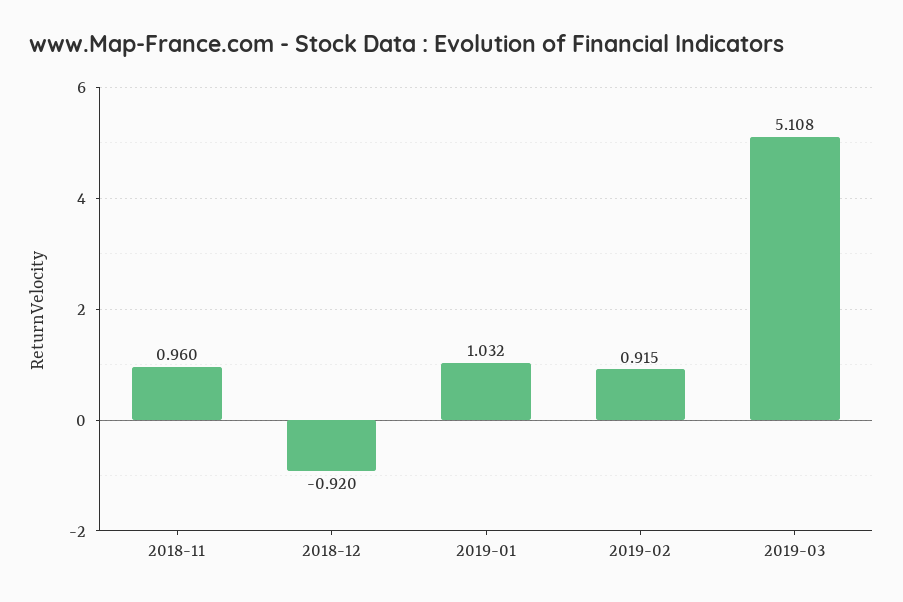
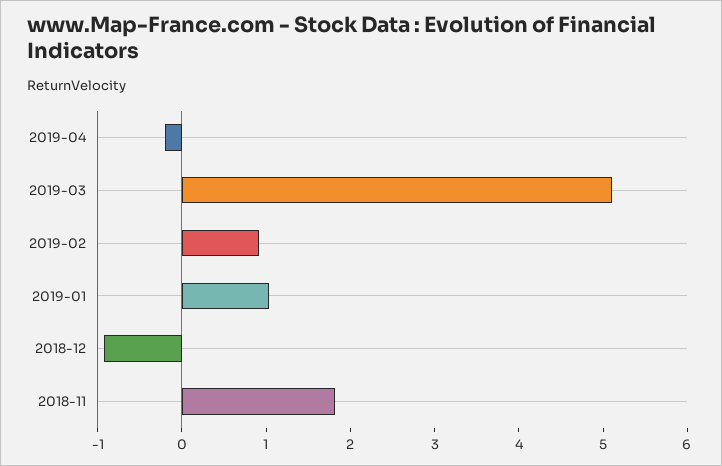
2018-11: 0.96 -> 1.8
2019-04: none -> -0.2

